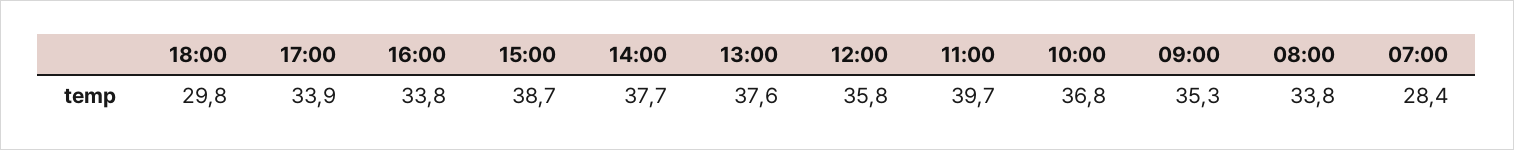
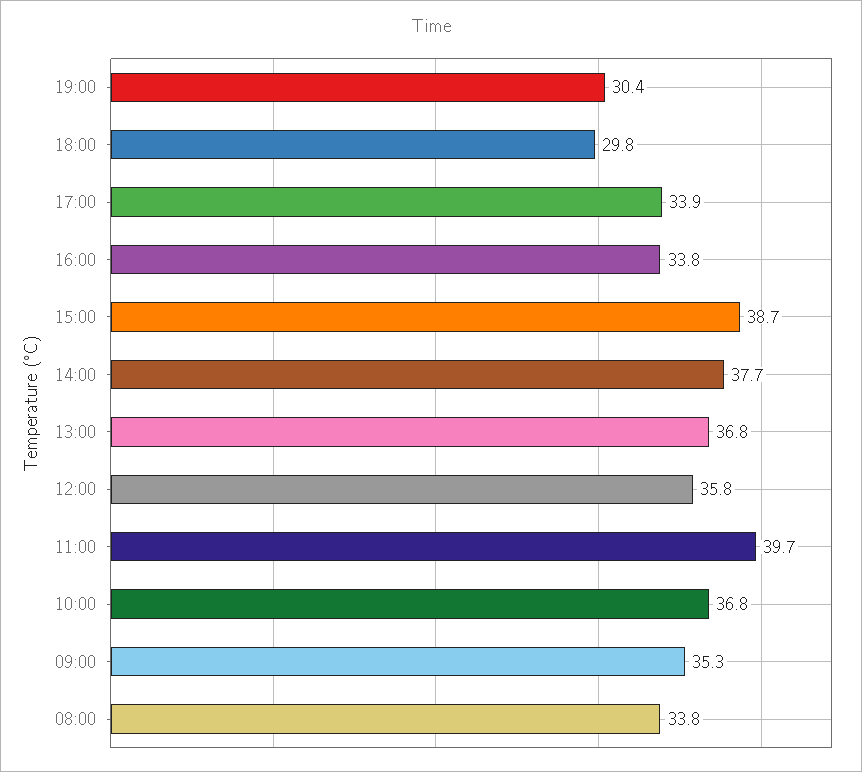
13:00: 37.6 -> 36.8
07:00: 28.4 -> none
19:00: none -> 30.4

